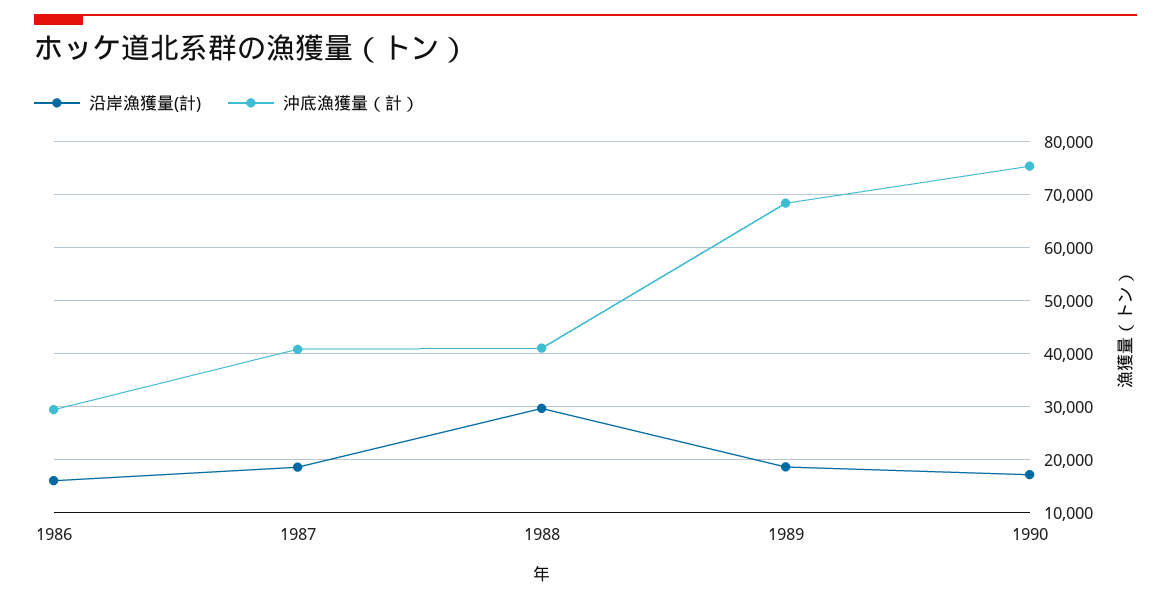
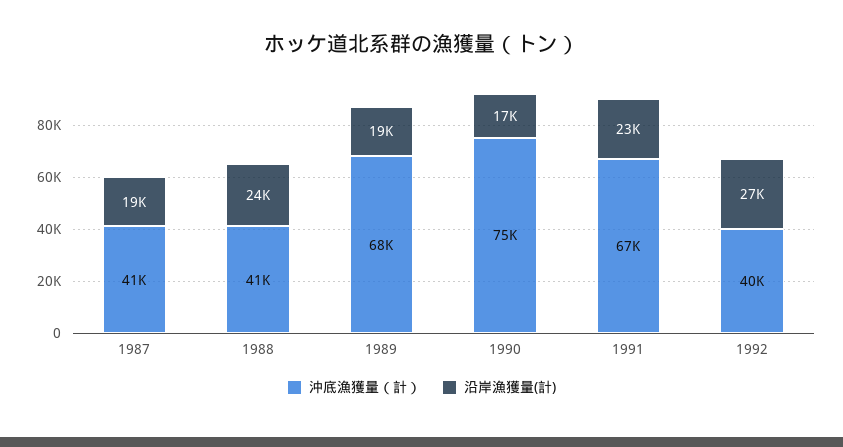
沿岸漁獲量(計), 1986: 16000 -> none
沖底漁獲量（計）, 1986: 30000 -> none
沿岸漁獲量(計), 1988: 30000 -> 24000
沖底漁獲量（計）, 1991: none -> 67000
沿岸漁獲量(計), 1991: none -> 23000
沖底漁獲量（計）, 1992: none -> 40000
沿岸漁獲量(計), 1992: none -> 27000

